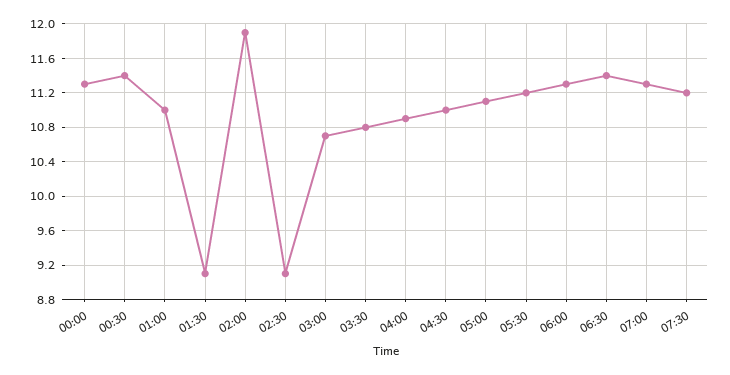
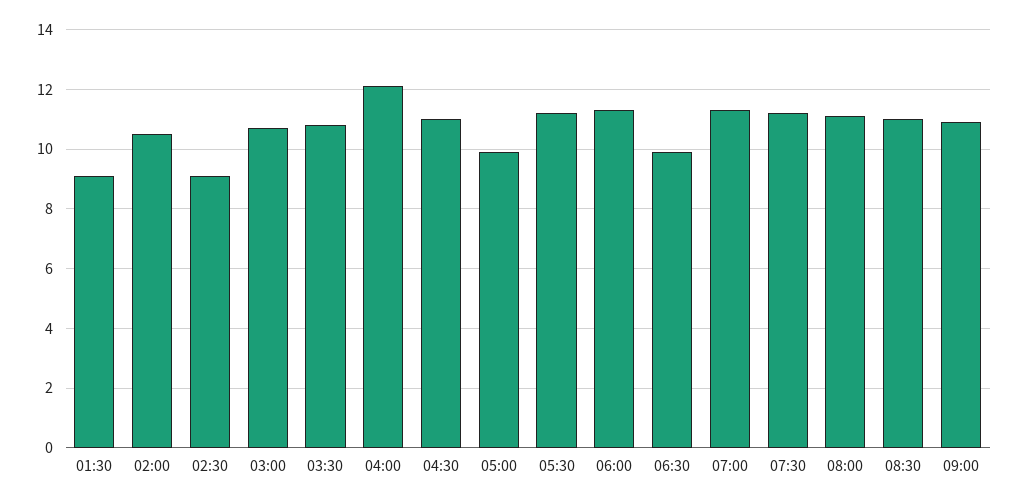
00:00: 11.3 -> none
00:30: 11.4 -> none
01:00: 11 -> none
02:00: 11.9 -> 10.5
04:00: 10.9 -> 12
05:00: 11.1 -> 10
06:30: 11.4 -> 10
08:00: none -> 11
08:30: none -> 11
09:00: none -> 11

